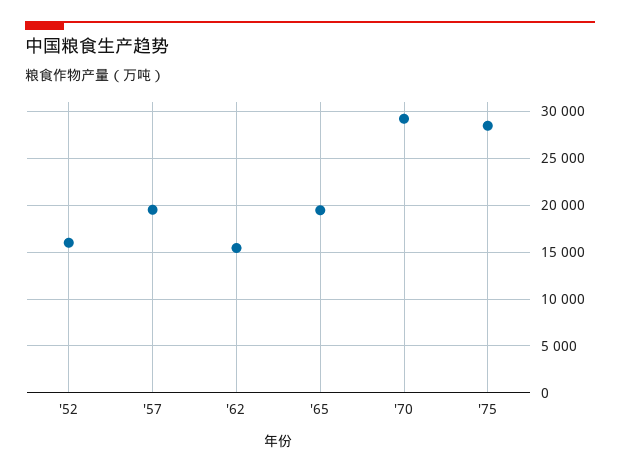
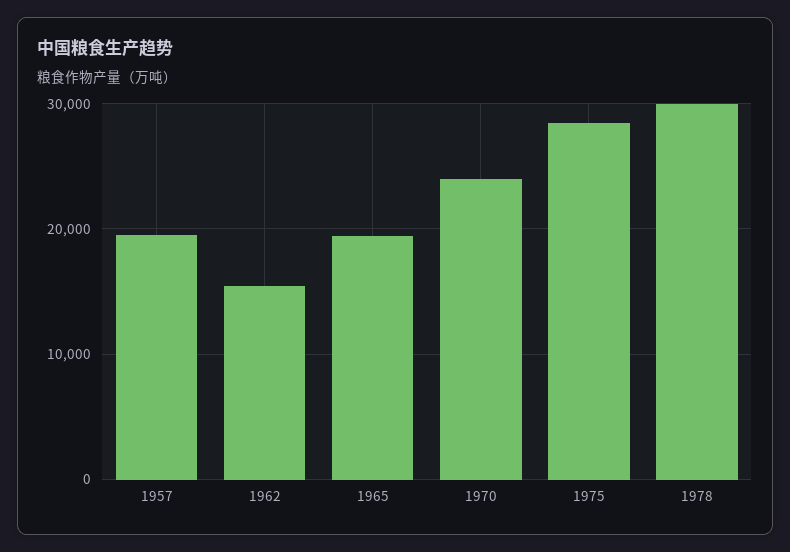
'52: 16000 -> none
'70: 29000 -> 24000
1978: none -> 30000

